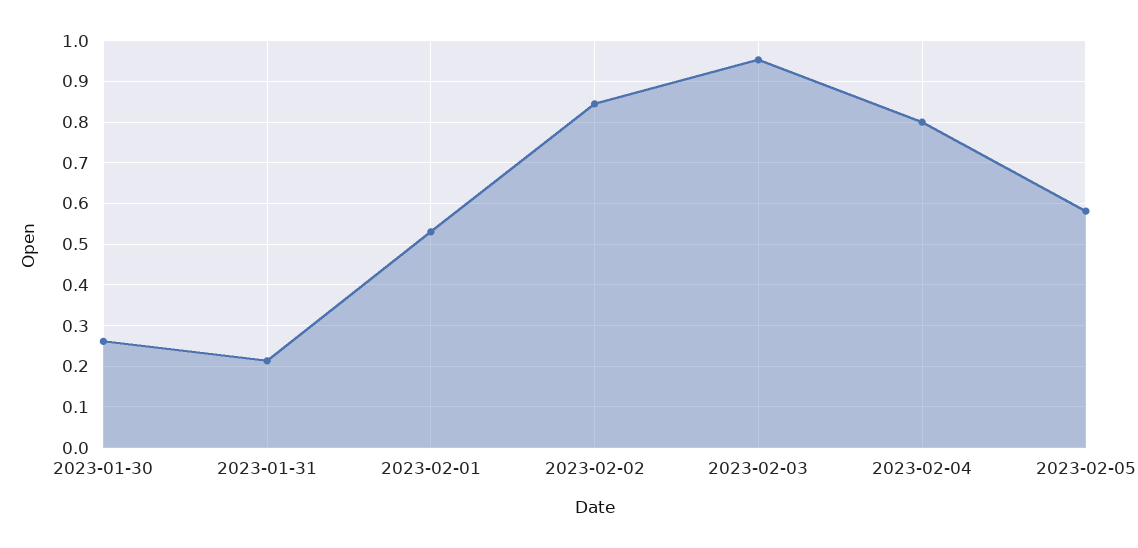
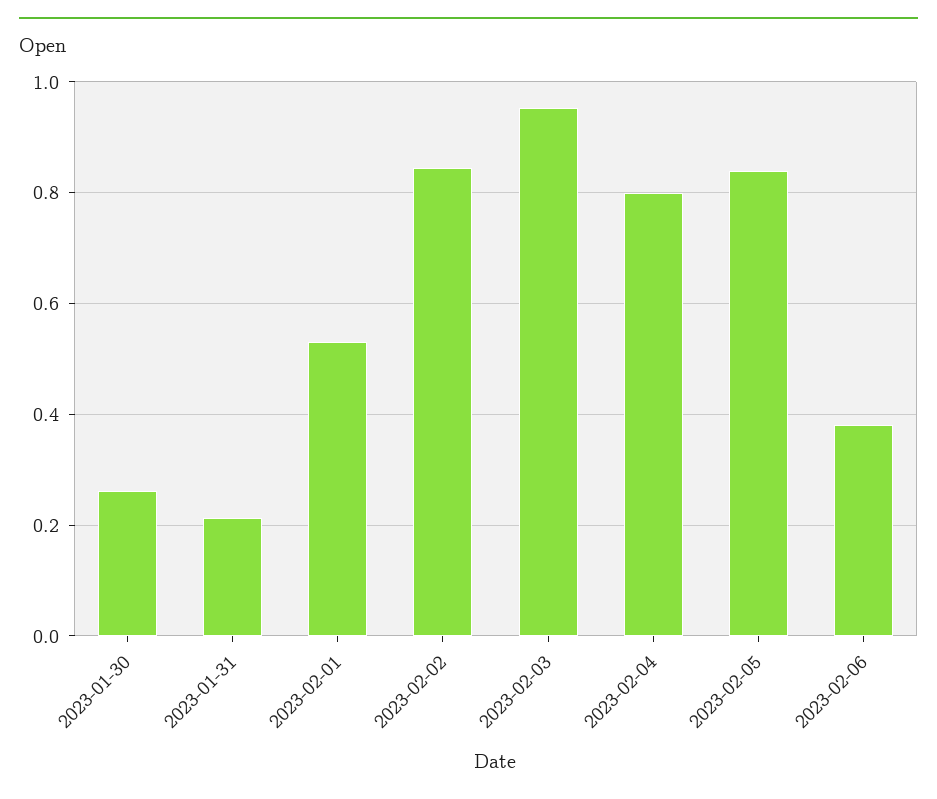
2023-02-05: 0.58 -> 0.84
2023-02-06: none -> 0.38

